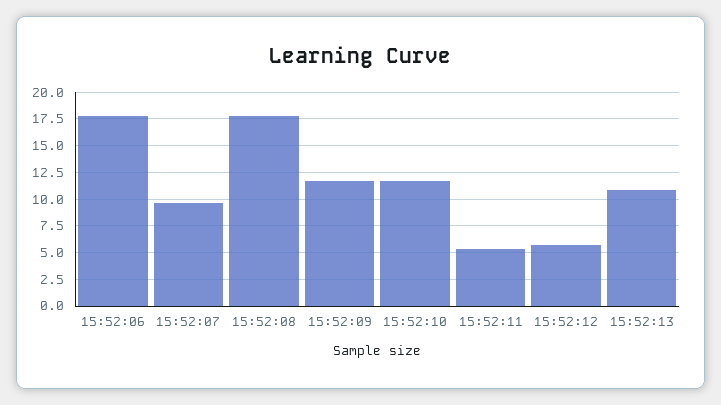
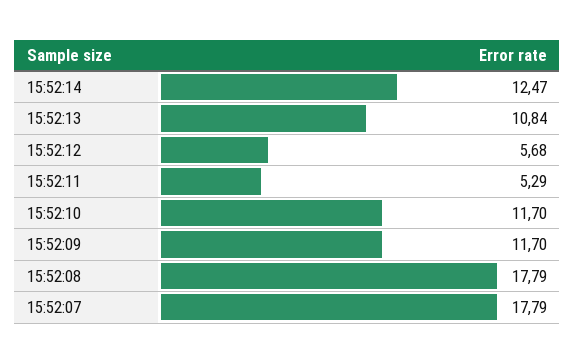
15:52:06: 17.5 -> none
15:52:07: 10 -> 17.79
15:52:14: none -> 12.47

